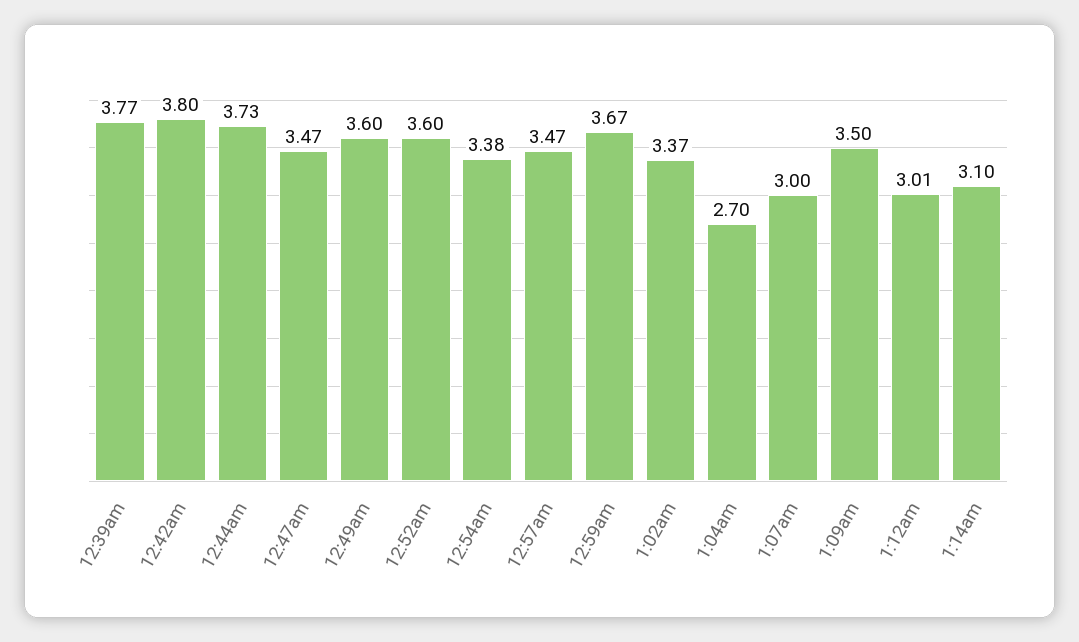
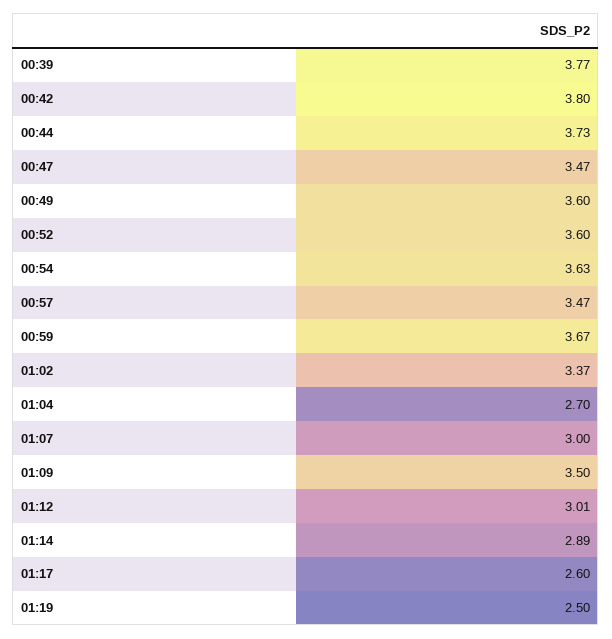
12:54am: 3.38 -> 3.63
1:14am: 3.1 -> 2.89
01:17: none -> 2.6
01:19: none -> 2.5

